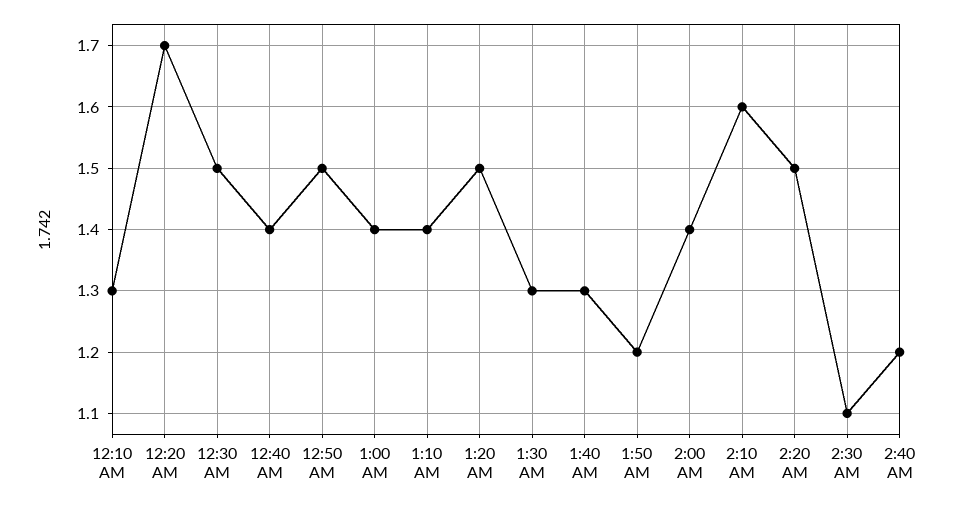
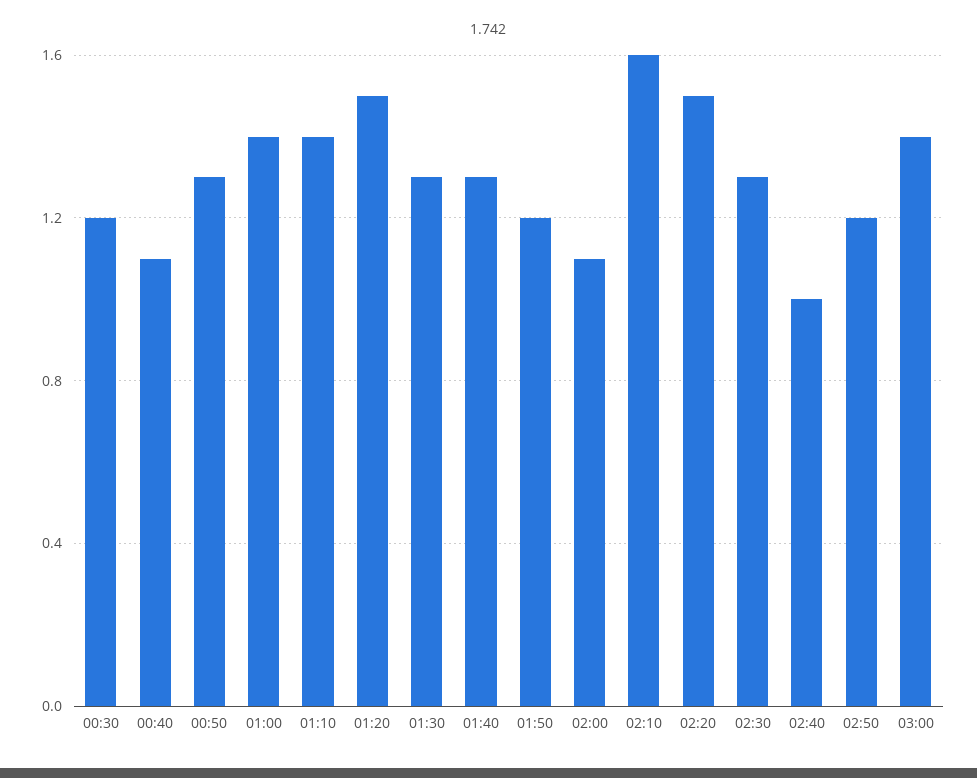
12:10 AM: 1.3 -> none
12:20 AM: 1.7 -> none
12:30 AM: 1.5 -> 1.2
12:40 AM: 1.4 -> 1.1
12:50 AM: 1.5 -> 1.3
2:00 AM: 1.4 -> 1.1
2:30 AM: 1.1 -> 1.3
2:40 AM: 1.2 -> 1
02:50: none -> 1.2
03:00: none -> 1.4

